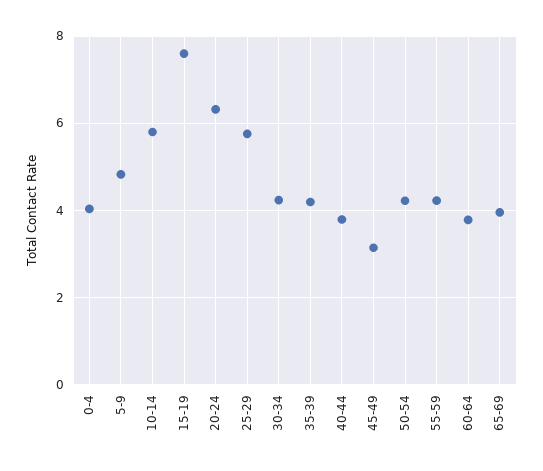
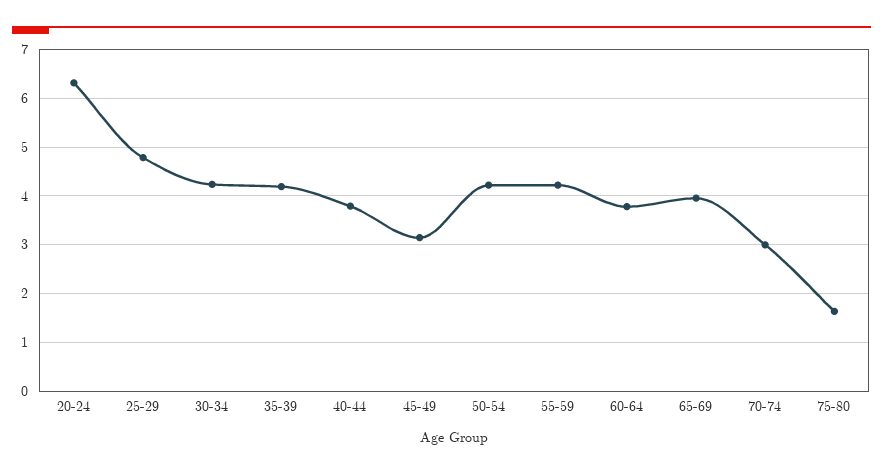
0-4: 4 -> none
5-9: 4.8 -> none
10-14: 5.8 -> none
15-19: 7.6 -> none
25-29: 5.8 -> 4.8
70-74: none -> 3
75-80: none -> 1.6

